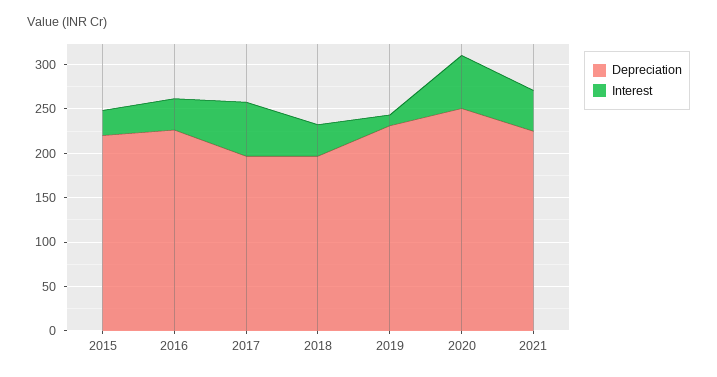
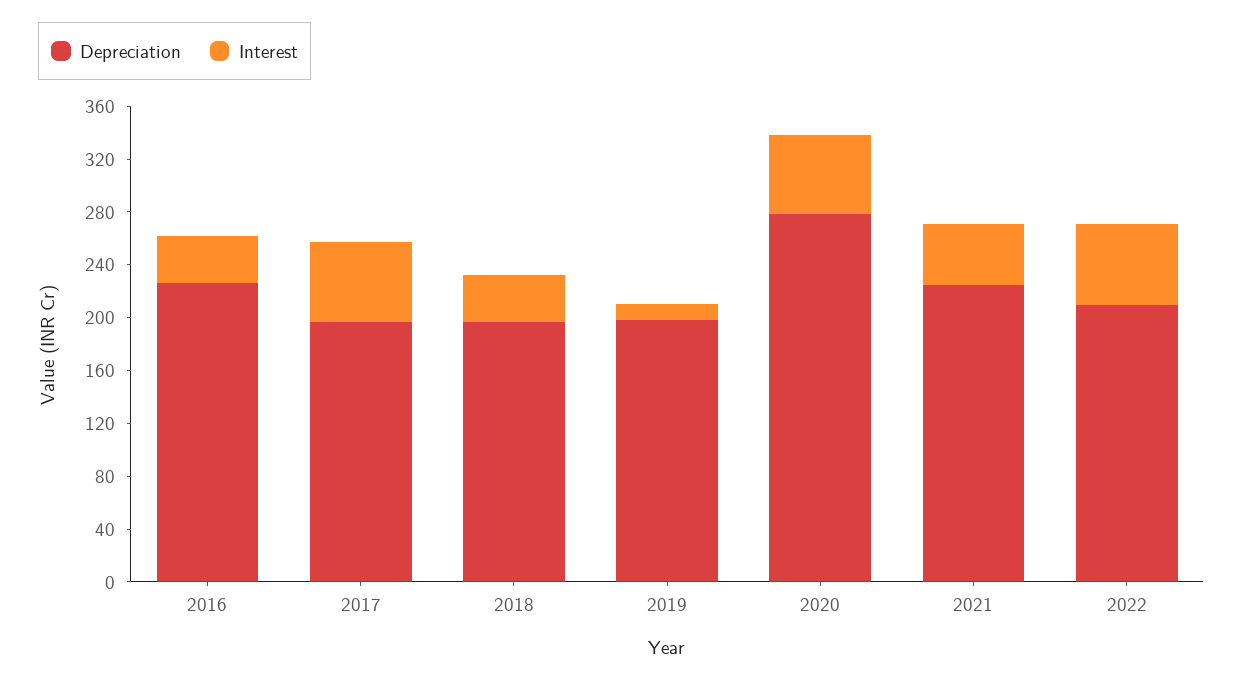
Depreciation, 2015: 220 -> none
Interest, 2015: 30 -> none
Depreciation, 2019: 230 -> 200
Depreciation, 2020: 250 -> 280
Depreciation, 2022: none -> 210
Interest, 2022: none -> 60

